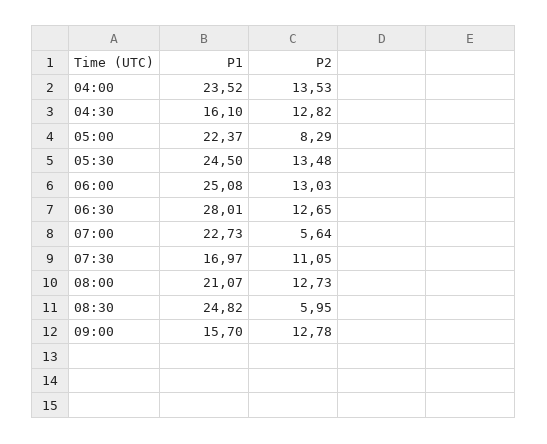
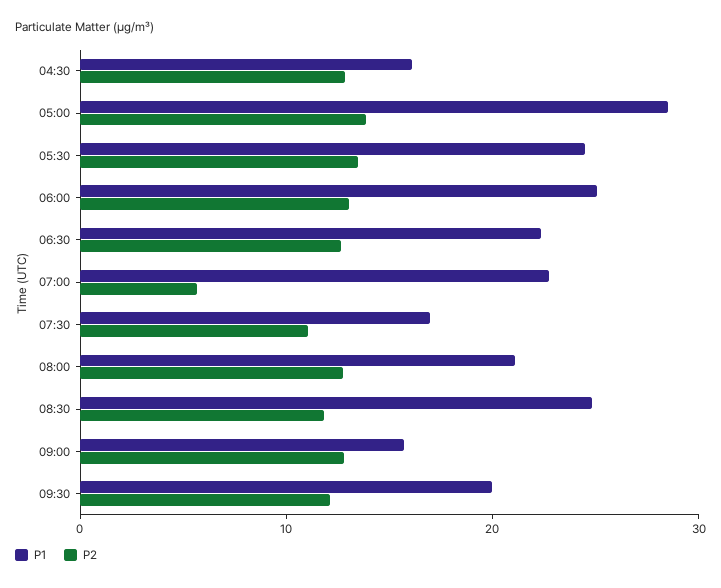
P1, 04:00: 23.52 -> none
P2, 04:00: 13.53 -> none
P1, 05:00: 22.37 -> 28
P2, 05:00: 8.29 -> 14
P1, 06:30: 28.01 -> 22
P2, 08:30: 5.95 -> 12
P1, 09:30: none -> 20
P2, 09:30: none -> 12

